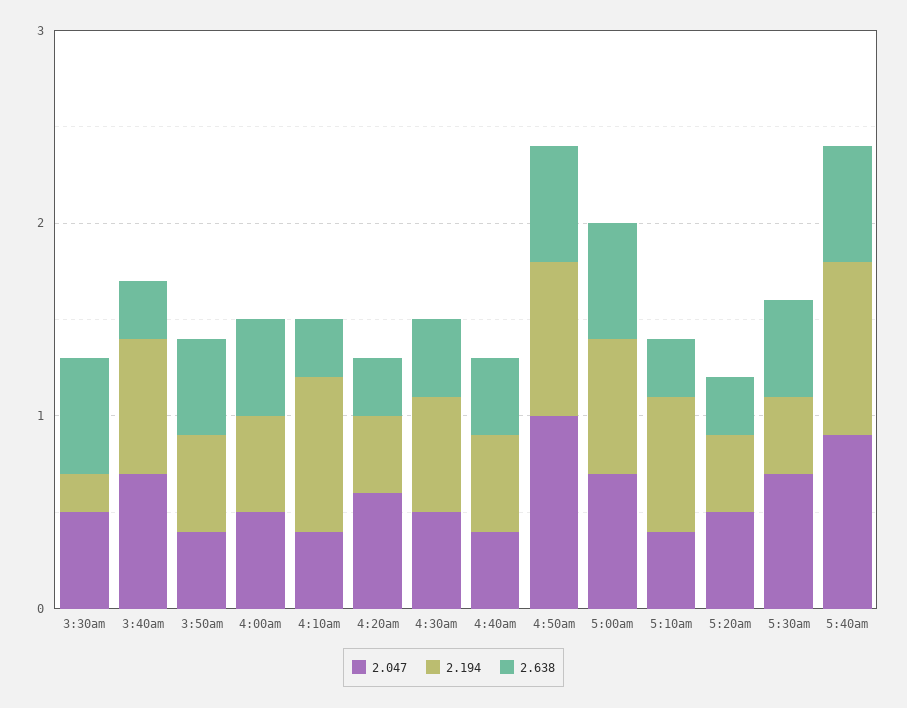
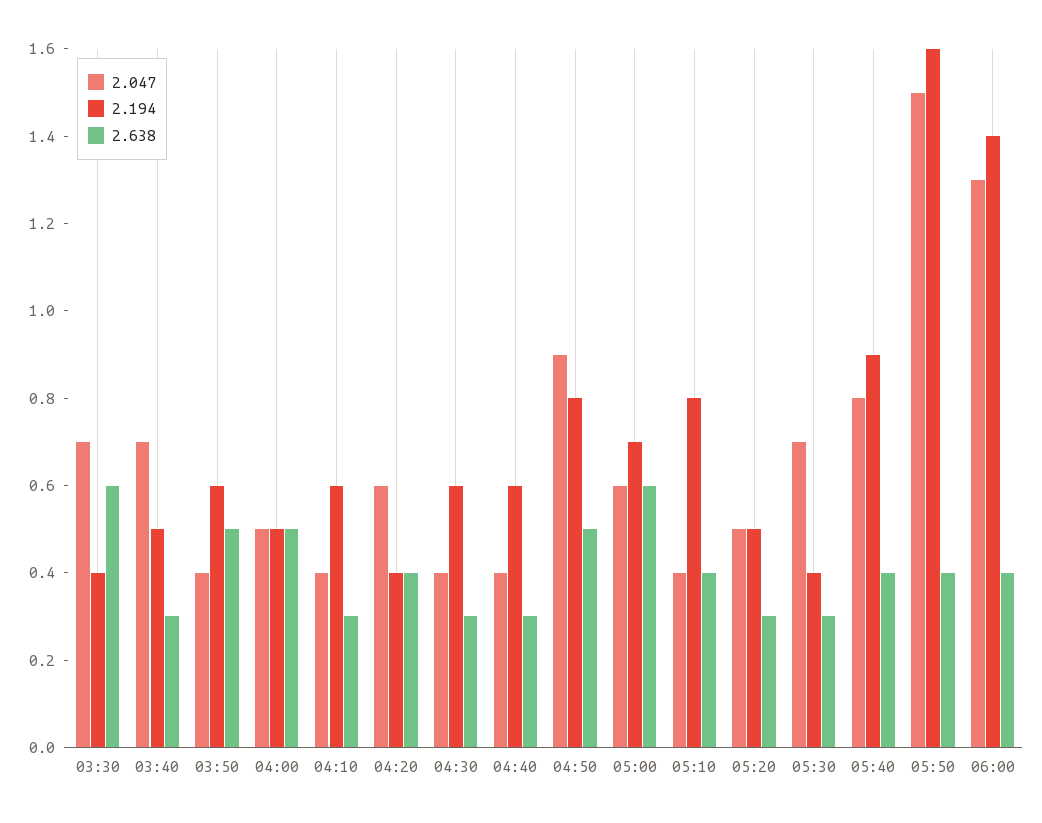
2.047, 3:30am: 0.5 -> 0.7
2.194, 3:30am: 0.2 -> 0.4
2.194, 3:40am: 0.7 -> 0.5
2.194, 3:50am: 0.5 -> 0.6
2.194, 4:10am: 0.8 -> 0.6
2.638, 4:20am: 0.3 -> 0.4
2.047, 4:30am: 0.5 -> 0.4
2.638, 4:30am: 0.4 -> 0.3
2.194, 4:40am: 0.5 -> 0.6
2.638, 4:40am: 0.4 -> 0.3
2.047, 4:50am: 1 -> 0.9
2.638, 4:50am: 0.6 -> 0.5
2.047, 5:00am: 0.7 -> 0.6
2.194, 5:10am: 0.7 -> 0.8
2.638, 5:10am: 0.3 -> 0.4
2.194, 5:20am: 0.4 -> 0.5
2.638, 5:30am: 0.5 -> 0.3
2.047, 5:40am: 0.9 -> 0.8
2.638, 5:40am: 0.6 -> 0.4
2.047, 05:50: none -> 1.5
2.194, 05:50: none -> 1.6
2.638, 05:50: none -> 0.4
2.047, 06:00: none -> 1.3
2.194, 06:00: none -> 1.4
2.638, 06:00: none -> 0.4

